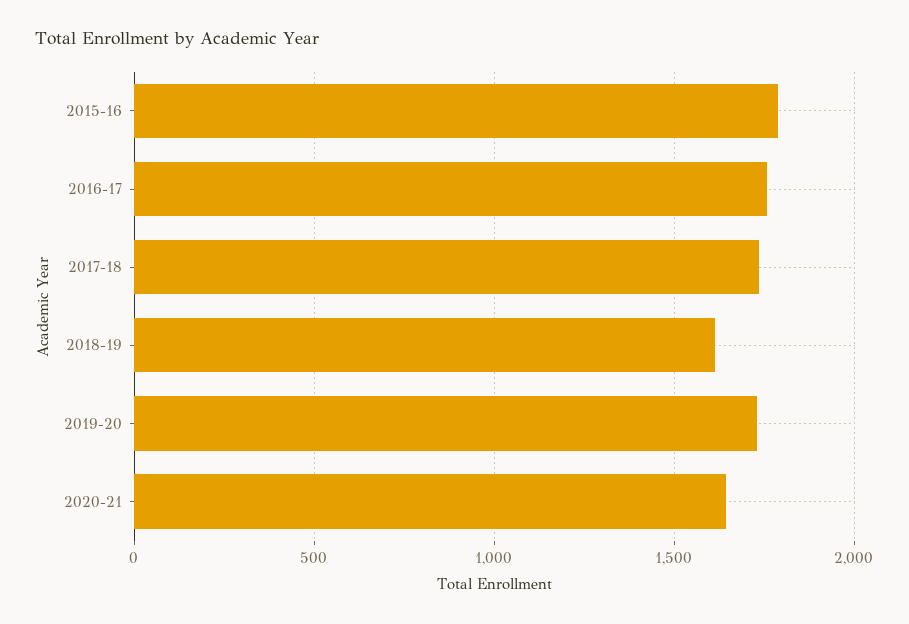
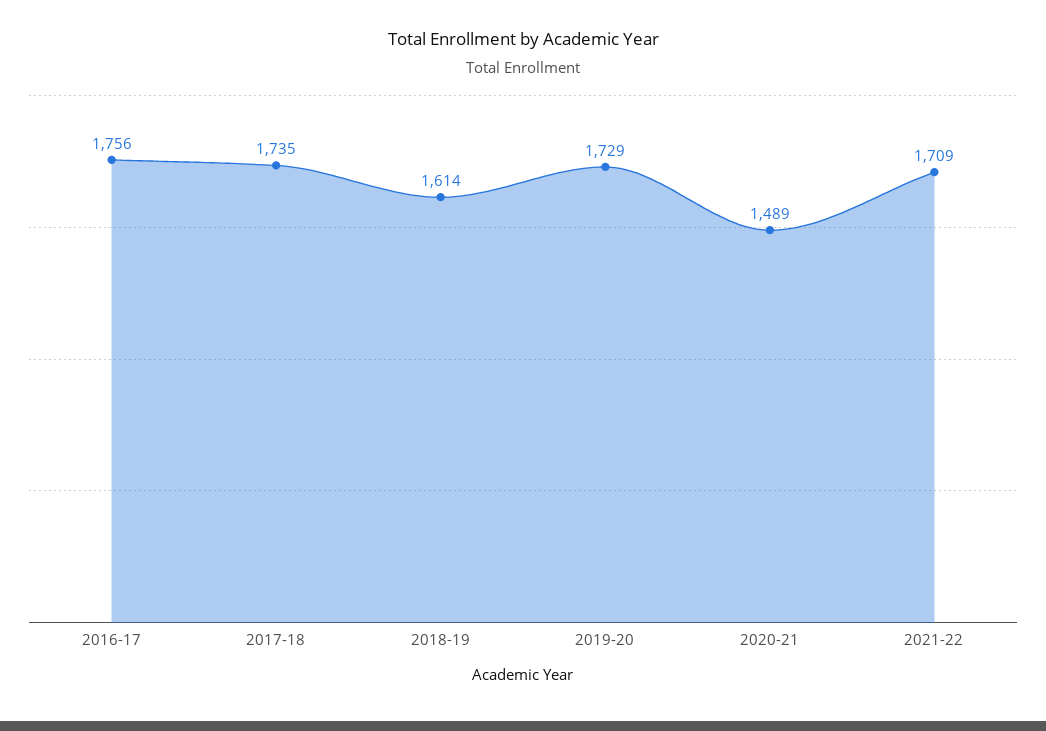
2015-16: 1800 -> none
2020-21: 1650 -> 1489
2021-22: none -> 1709

